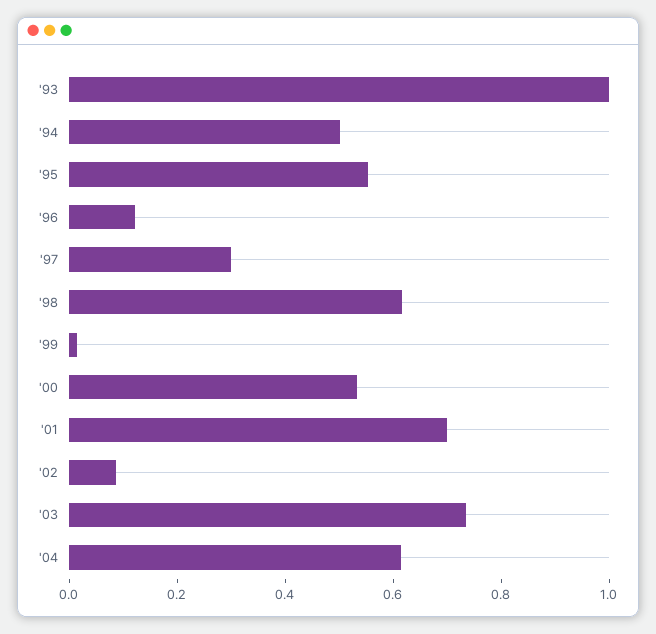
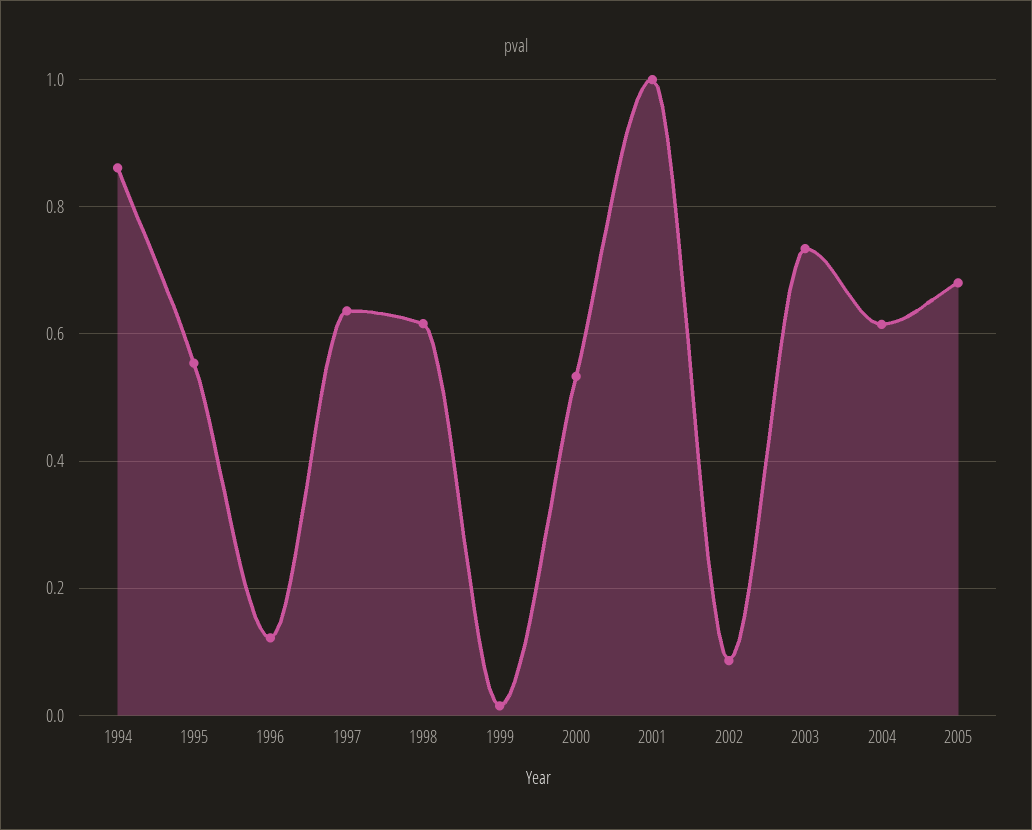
'93: 1 -> none
'94: 0.5 -> 0.86
'97: 0.3 -> 0.64
'01: 0.7 -> 1
2005: none -> 0.68

